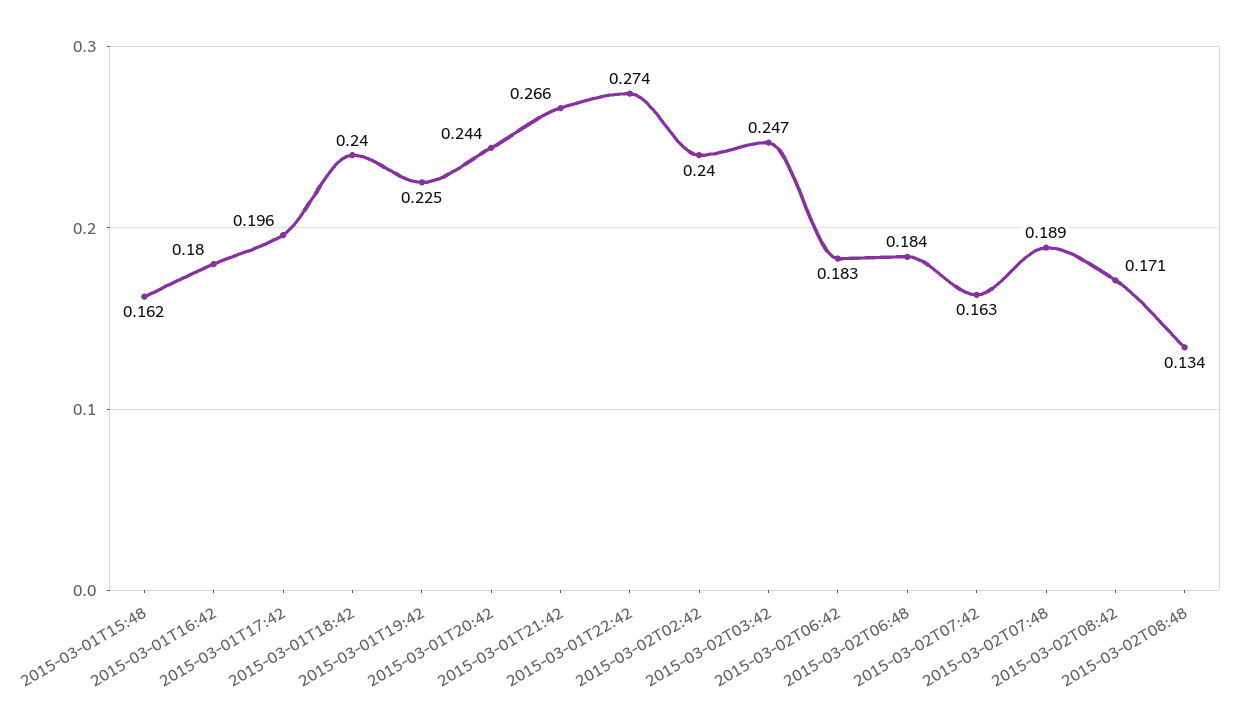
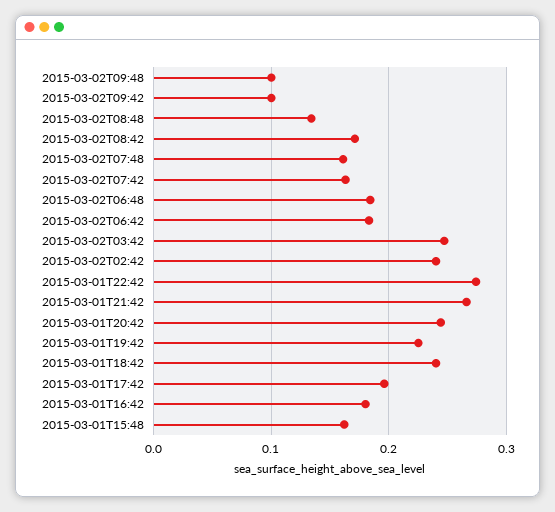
2015-03-02T07:48: 0.189 -> 0.16
2015-03-02T09:48: none -> 0.1
2015-03-02T09:42: none -> 0.1

